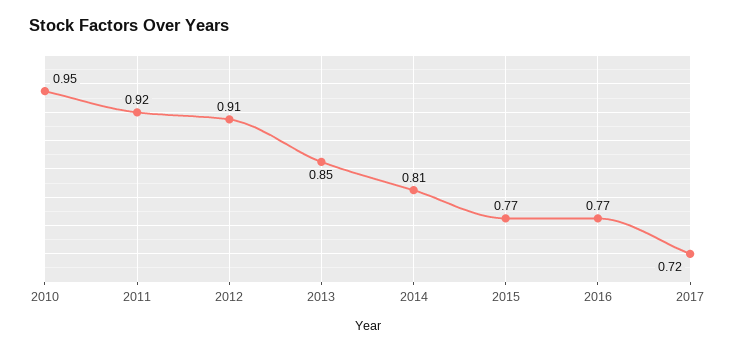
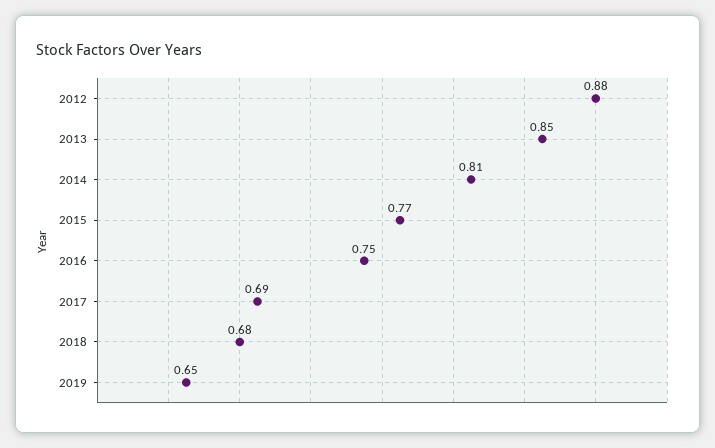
2010: 0.95 -> none
2011: 0.92 -> none
2012: 0.91 -> 0.88
2016: 0.77 -> 0.75
2017: 0.72 -> 0.69
2018: none -> 0.68
2019: none -> 0.65

